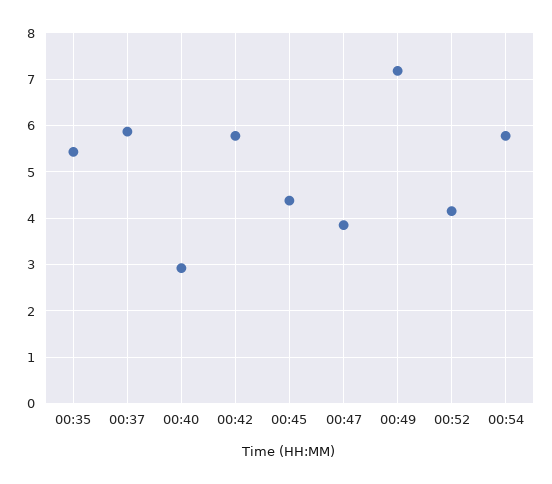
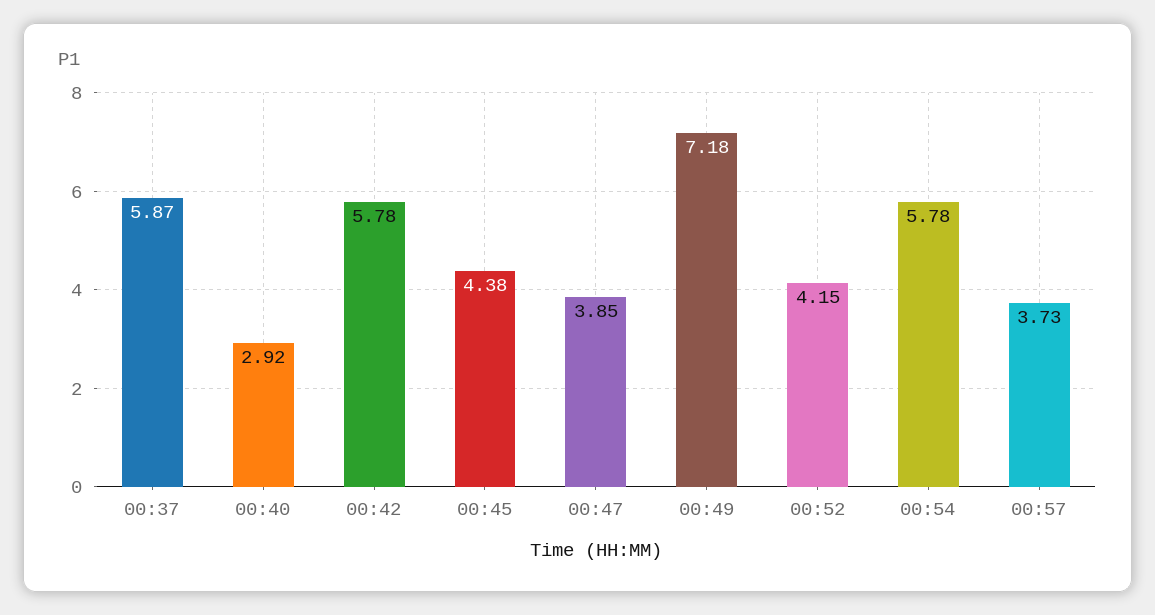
00:35: 5.4 -> none
00:57: none -> 3.73

